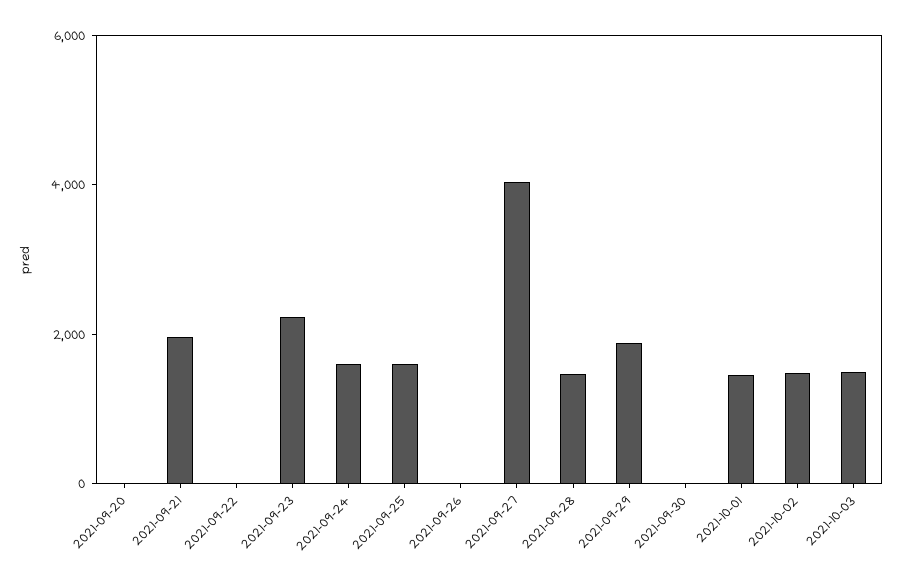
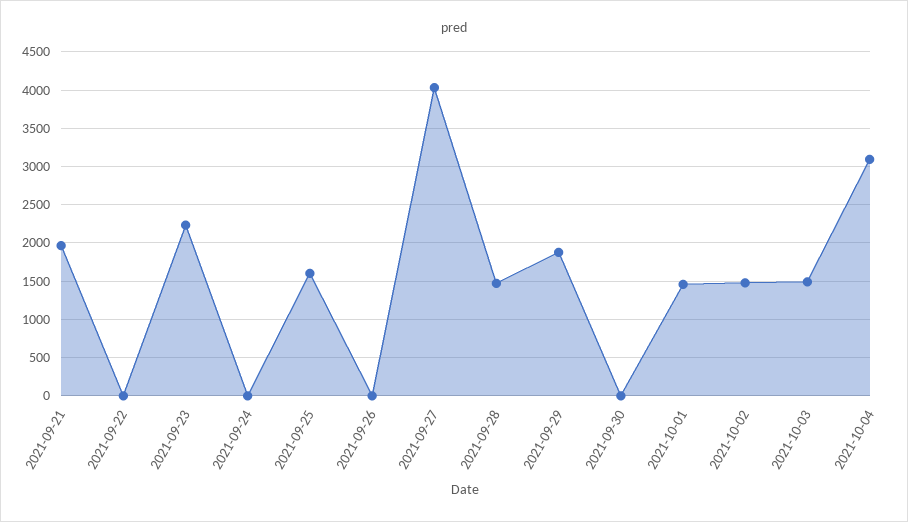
2021-09-20: 0 -> none
2021-09-24: 1500 -> 0
2021-10-04: none -> 3100

